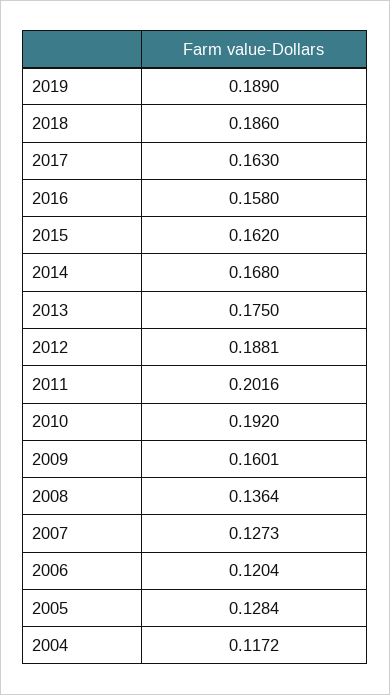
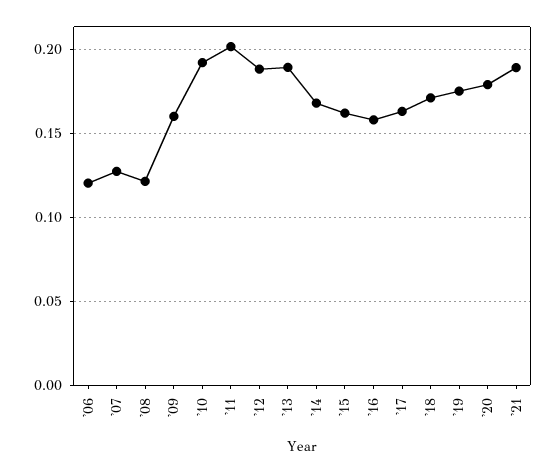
2019: 0.189 -> 0.175
2018: 0.186 -> 0.17
2013: 0.175 -> 0.19
2008: 0.1364 -> 0.12
2005: 0.1284 -> none
2004: 0.1172 -> none
'20: none -> 0.18
'21: none -> 0.19

